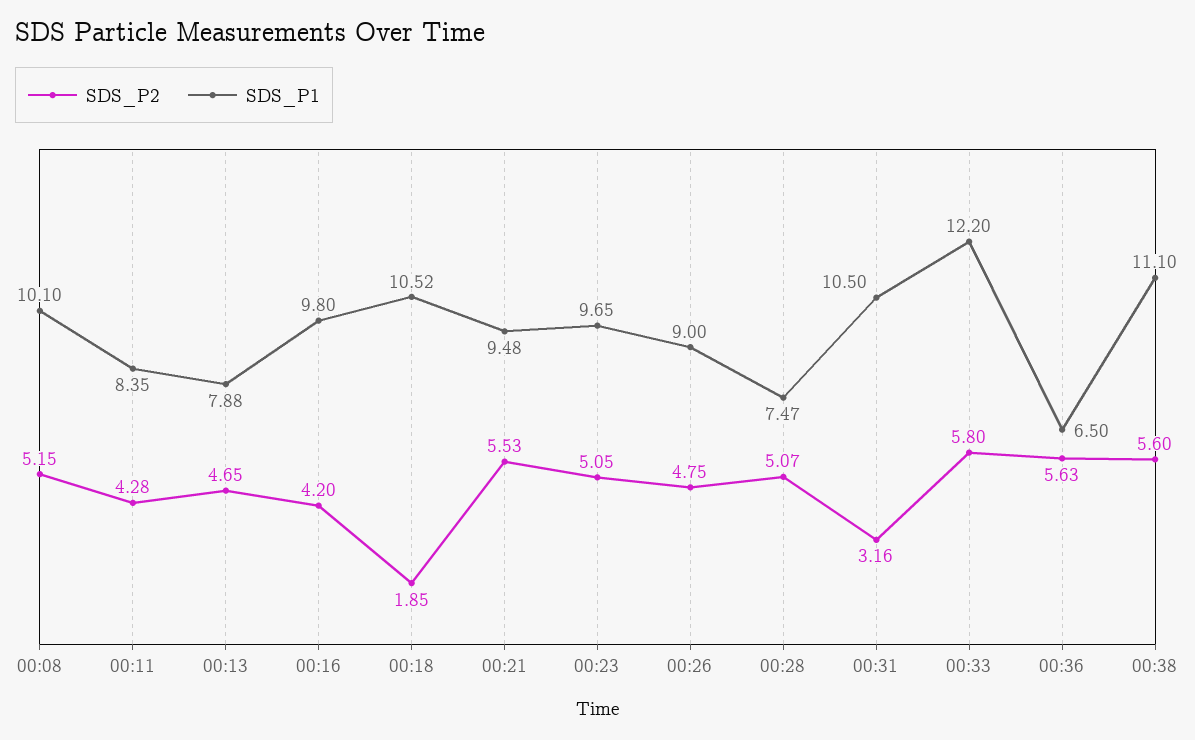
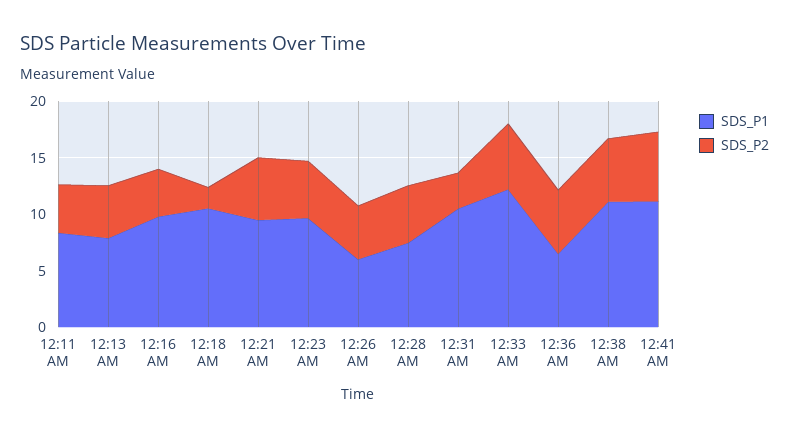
SDS_P2, 00:08: 5.15 -> none
SDS_P1, 00:08: 10.1 -> none
SDS_P1, 00:26: 9 -> 6
SDS_P1, 12:41 AM: none -> 11
SDS_P2, 12:41 AM: none -> 6

